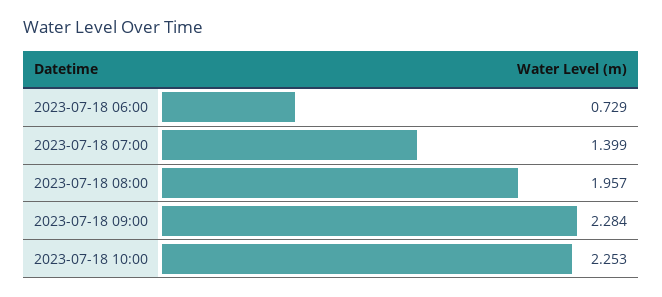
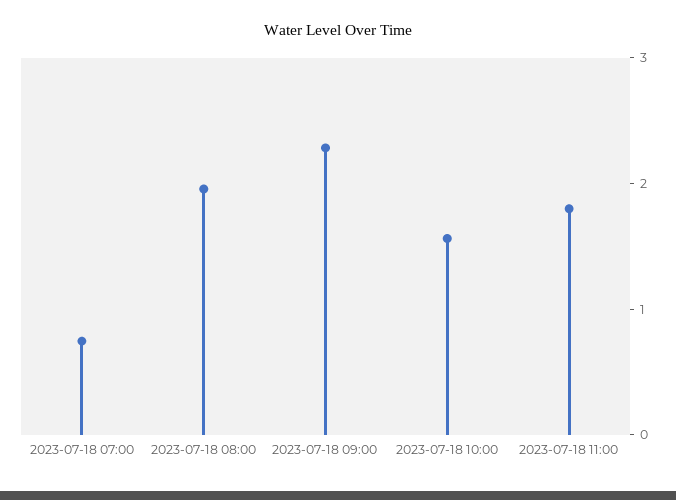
2023-07-18 06:00: 0.729 -> none
2023-07-18 07:00: 1.399 -> 0.8
2023-07-18 10:00: 2.253 -> 1.6
2023-07-18 11:00: none -> 1.8

